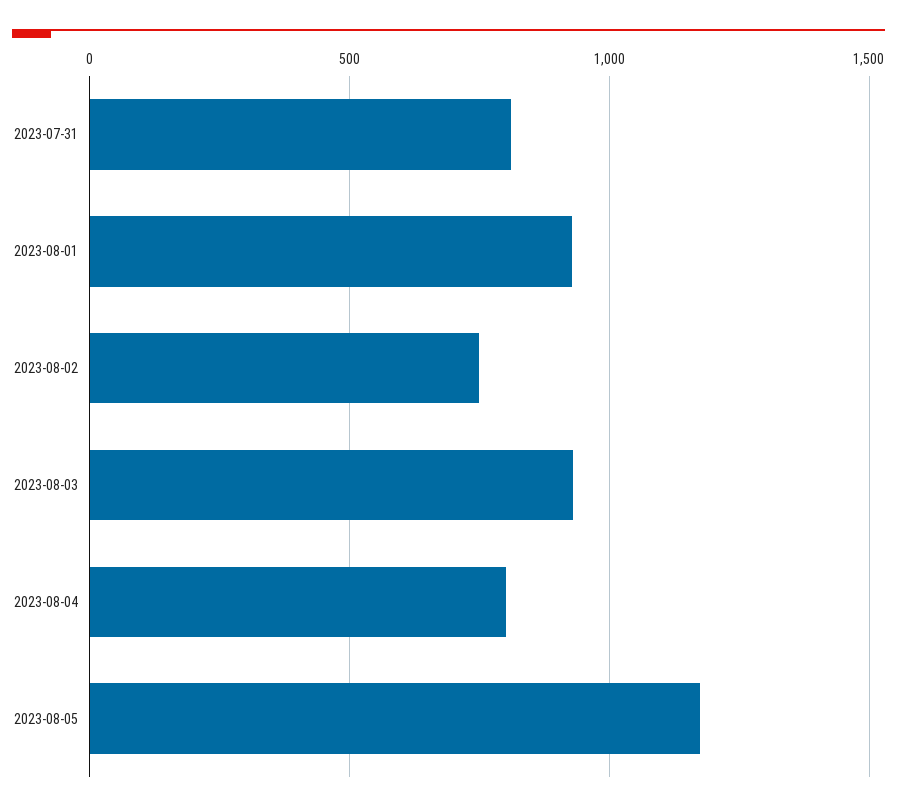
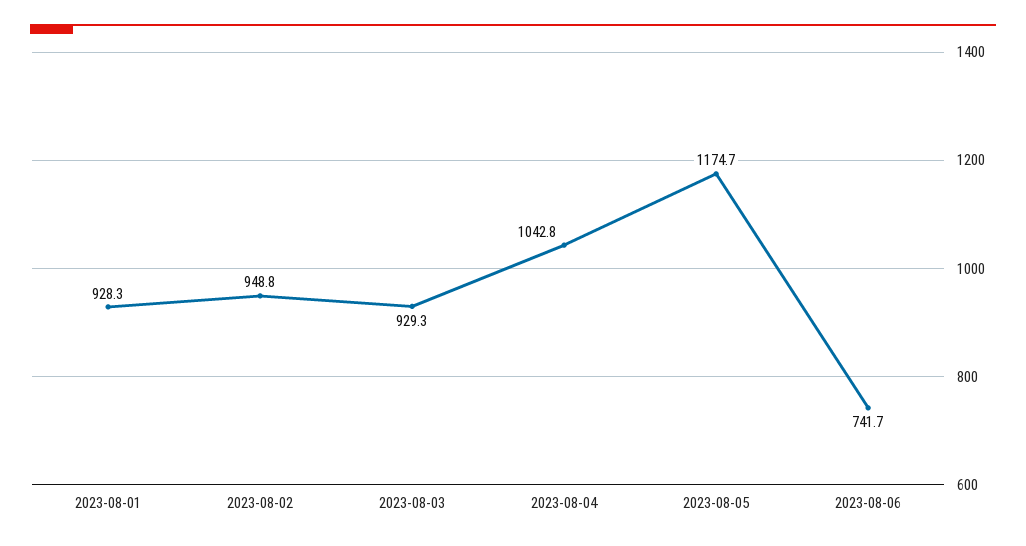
2023-07-31: 800 -> none
2023-08-02: 750 -> 948.8
2023-08-04: 800 -> 1042.8
2023-08-06: none -> 741.7

